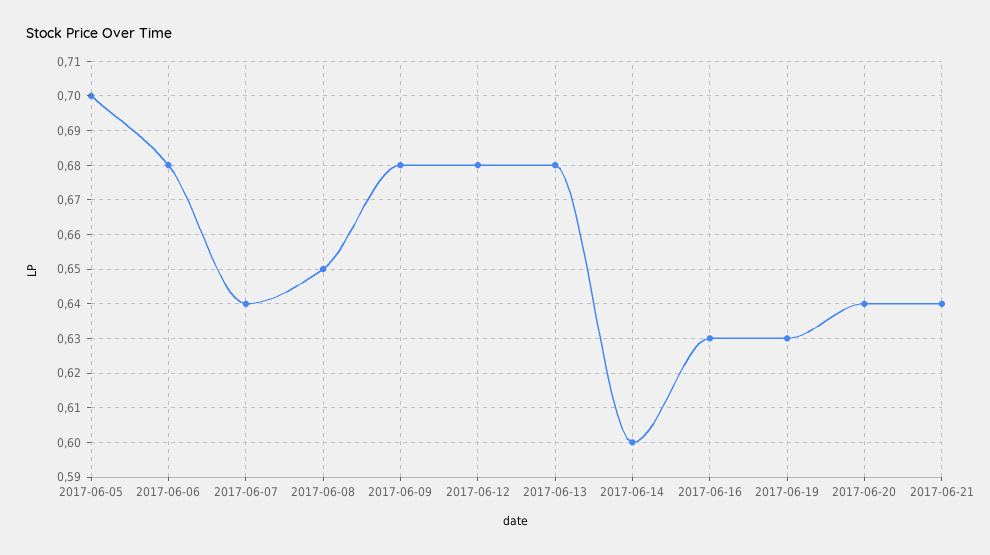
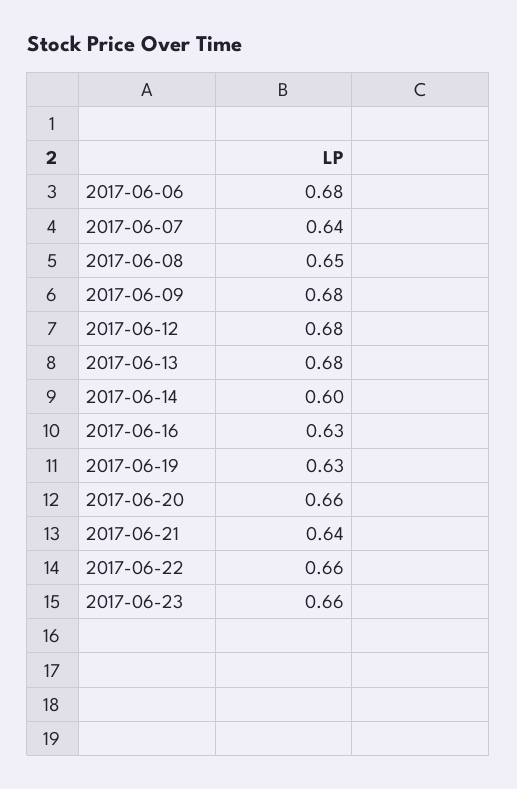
2017-06-05: 0.7 -> none
2017-06-20: 0.64 -> 0.66
2017-06-22: none -> 0.66
2017-06-23: none -> 0.66

